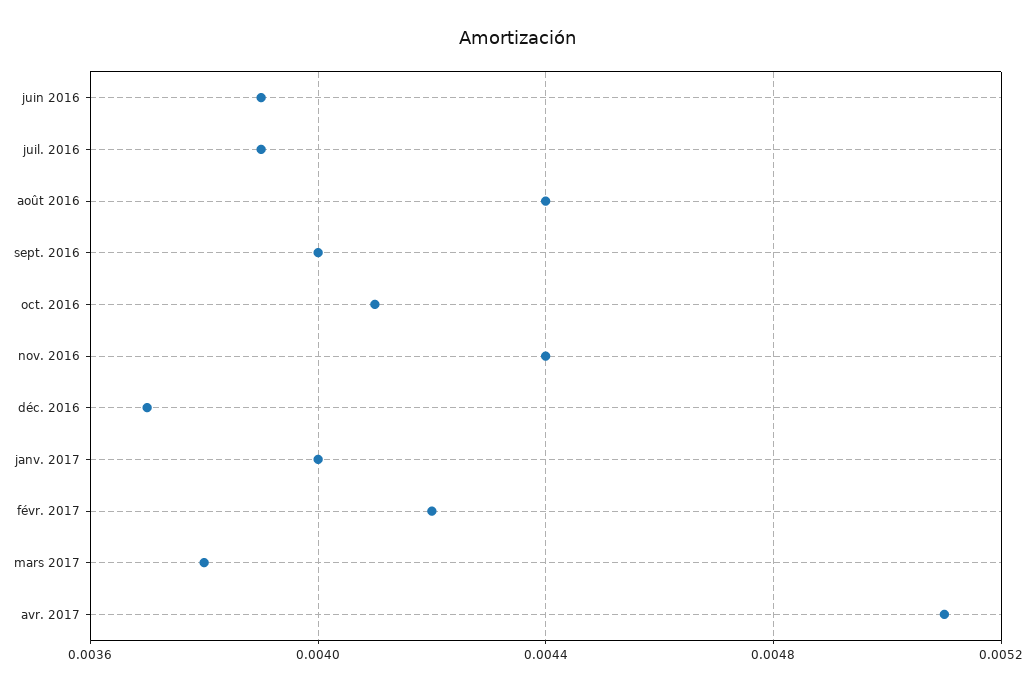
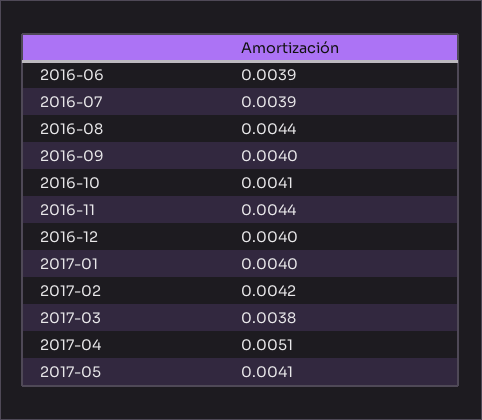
déc. 2016: 0.0037 -> 0.004
2017-05: none -> 0.0041

